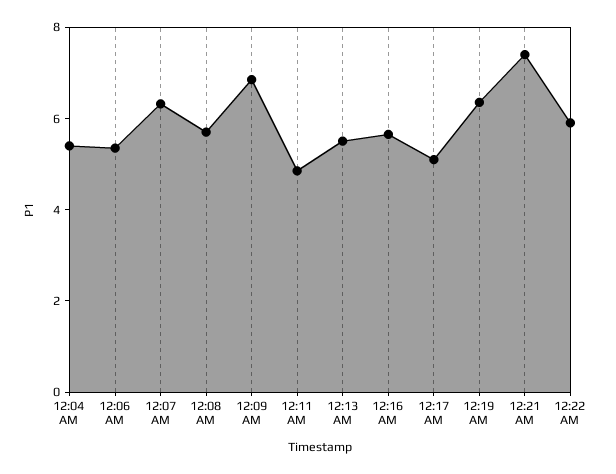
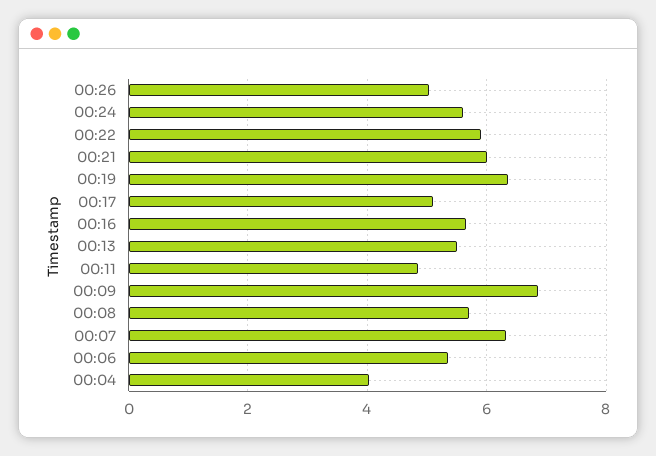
12:04 AM: 5.5 -> 4
12:21 AM: 7.5 -> 6
00:26: none -> 5
00:24: none -> 5.6

